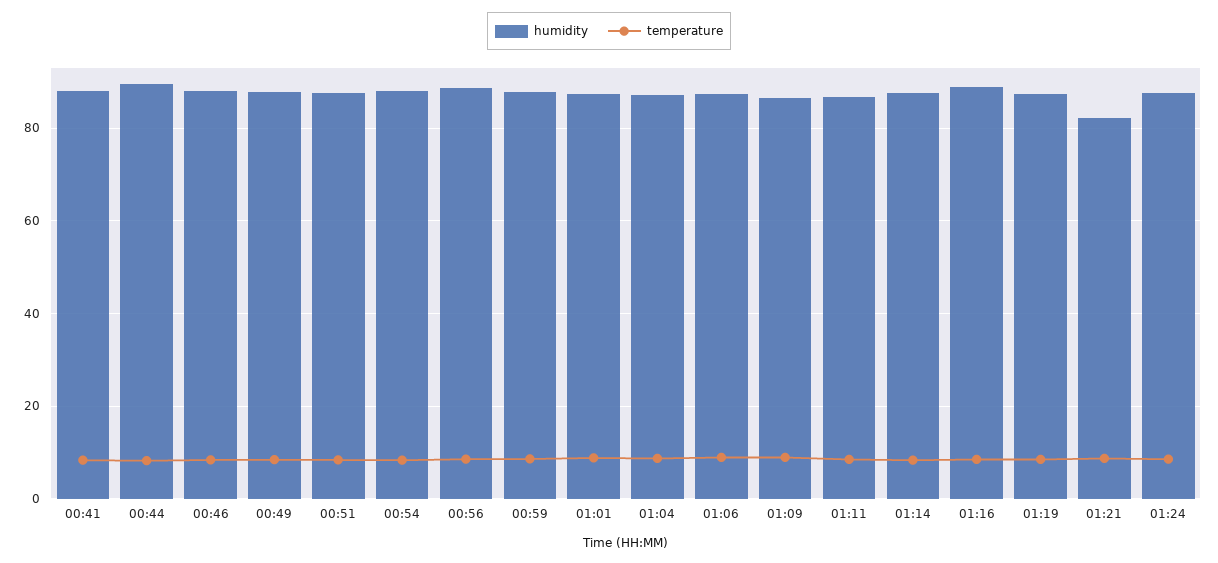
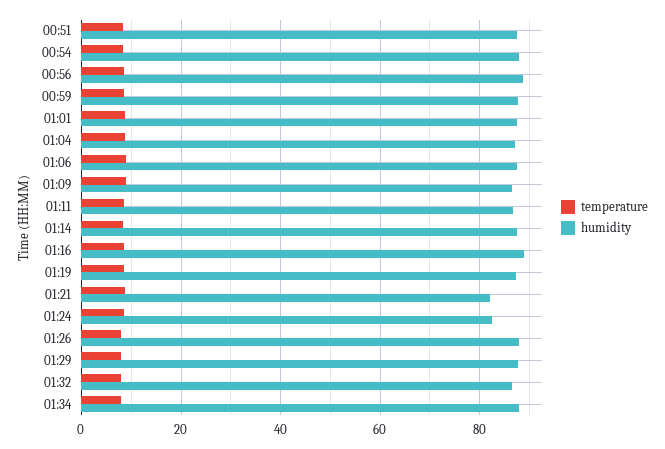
humidity, 00:41: 88 -> none
temperature, 00:41: 8 -> none
humidity, 00:44: 90 -> none
temperature, 00:44: 8 -> none
humidity, 00:46: 88 -> none
temperature, 00:46: 8 -> none
humidity, 00:49: 88 -> none
temperature, 00:49: 8 -> none
humidity, 01:24: 88 -> 82
temperature, 01:26: none -> 8
humidity, 01:26: none -> 88
temperature, 01:29: none -> 8
humidity, 01:29: none -> 88
temperature, 01:32: none -> 8
humidity, 01:32: none -> 86
temperature, 01:34: none -> 8
humidity, 01:34: none -> 88

